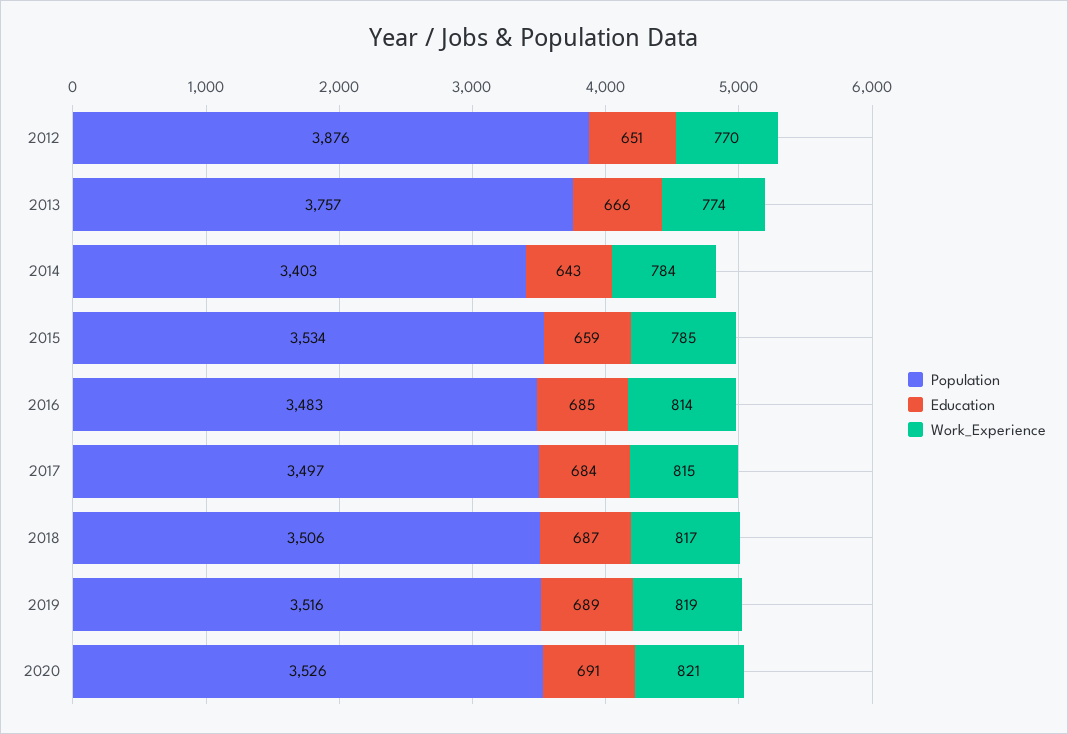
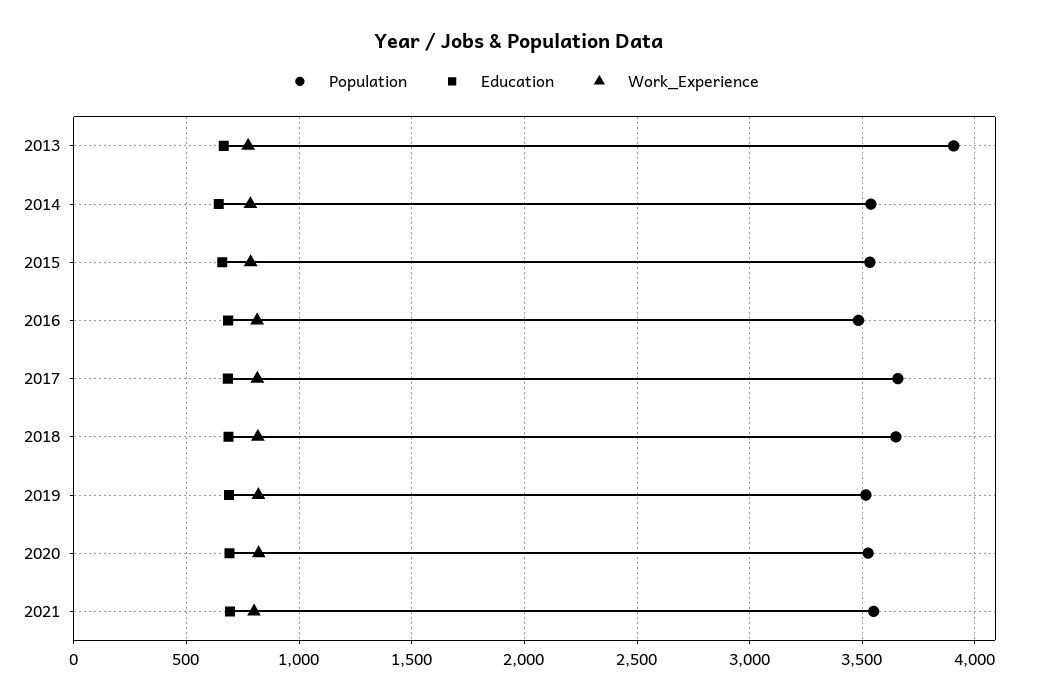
Population, 2012: 3876 -> none
Education, 2012: 651 -> none
Work_Experience, 2012: 770 -> none
Population, 2013: 3757 -> 3900
Population, 2014: 3403 -> 3550
Population, 2017: 3497 -> 3650
Population, 2018: 3506 -> 3650
Population, 2021: none -> 3550
Education, 2021: none -> 700
Work_Experience, 2021: none -> 800

